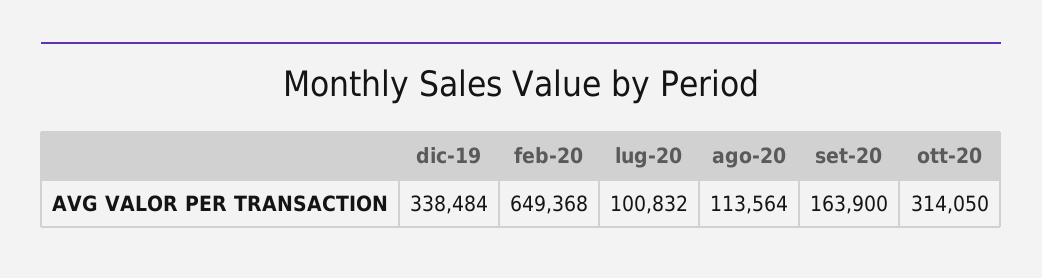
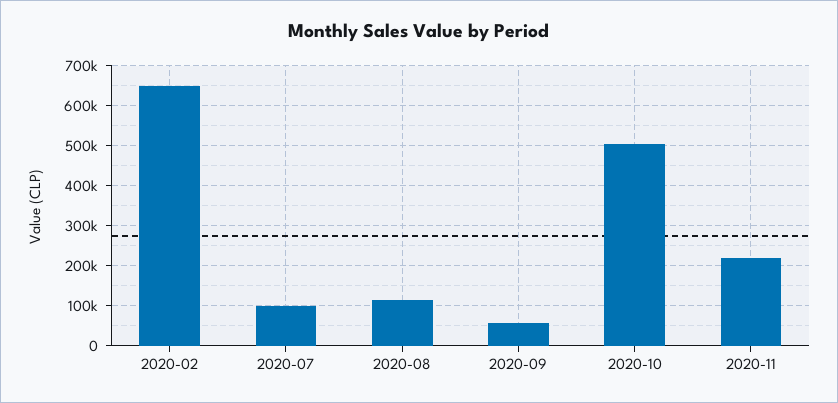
dic-19: 338484 -> none
set-20: 163900 -> 60000
ott-20: 314050 -> 500000
2020-11: none -> 220000

